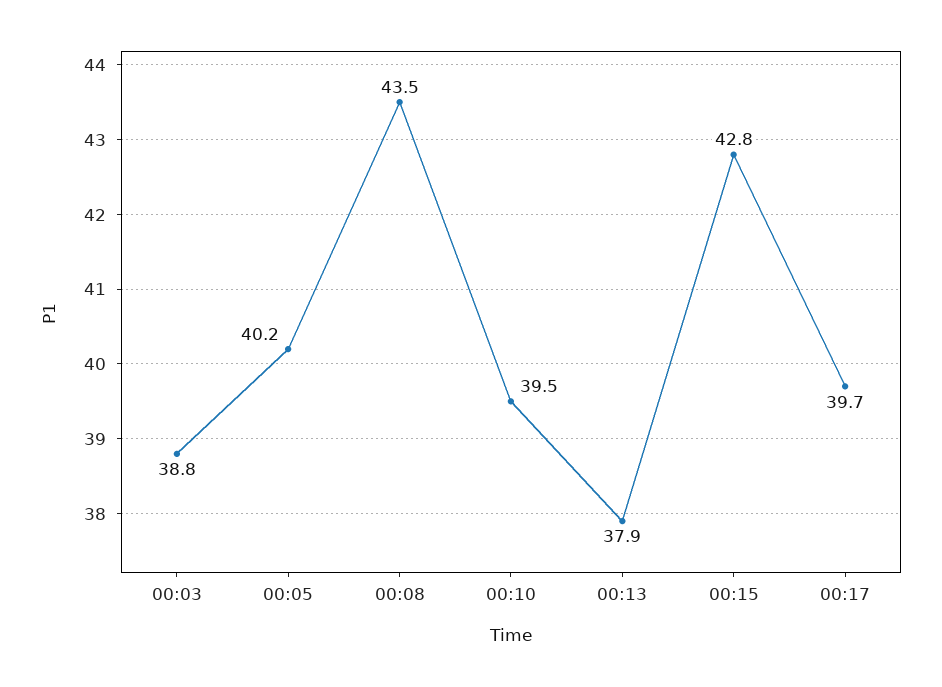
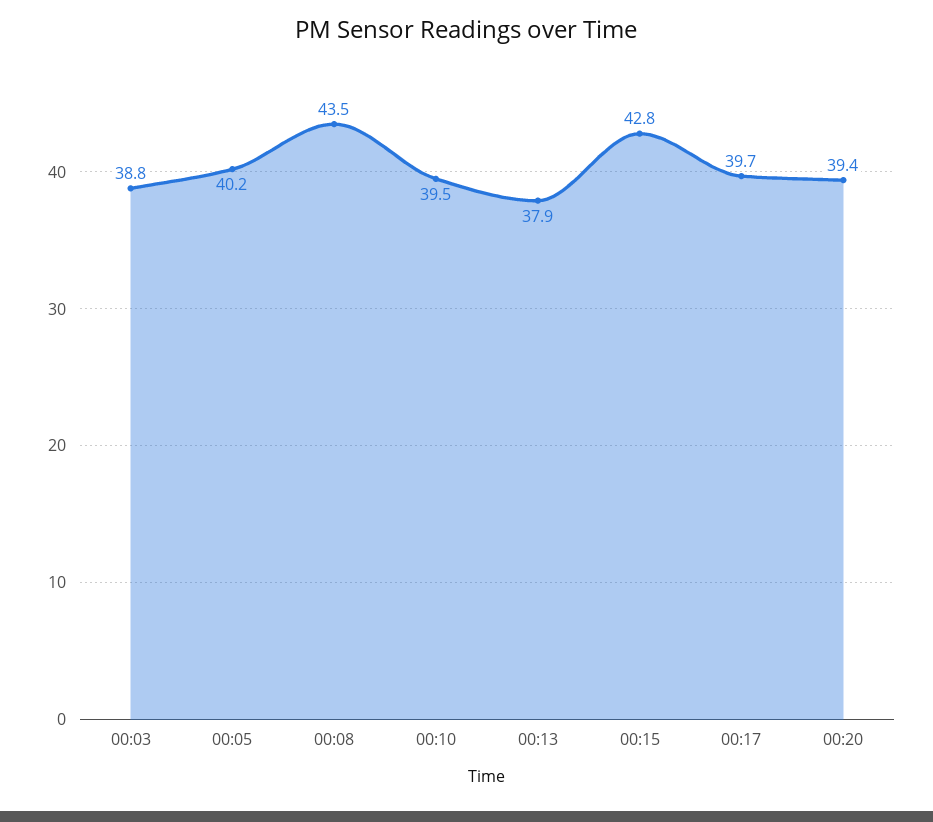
00:20: none -> 39.4

